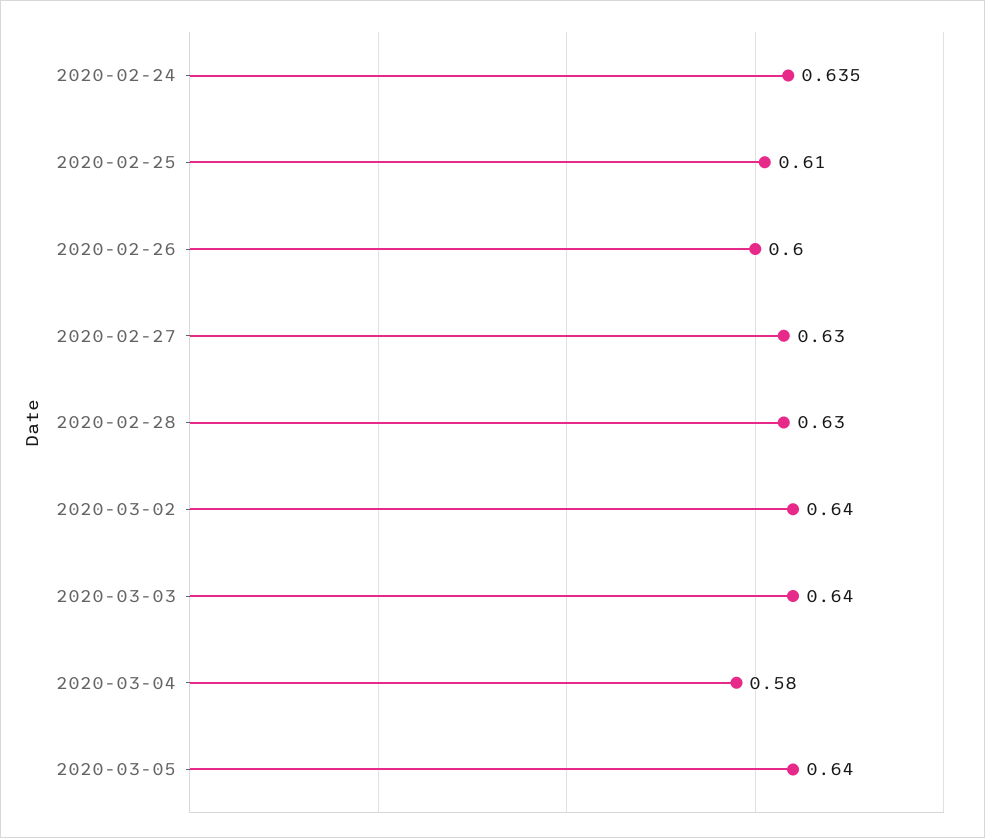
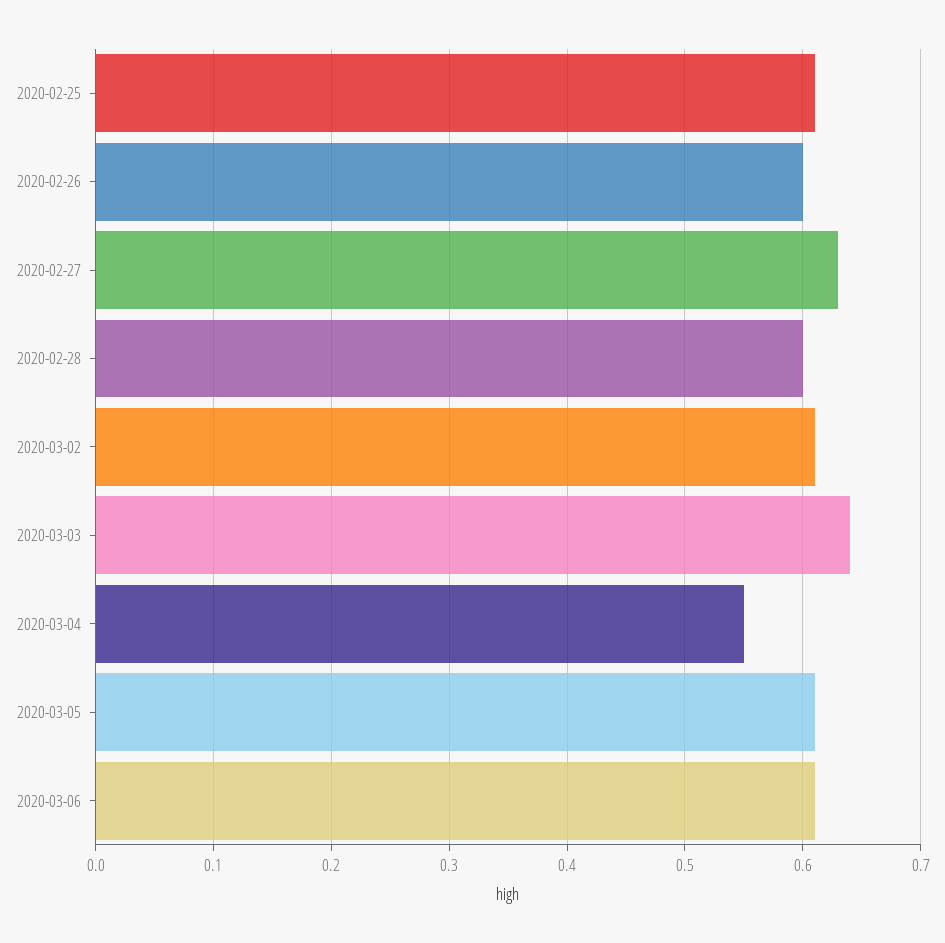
2020-02-24: 0.635 -> none
2020-02-28: 0.63 -> 0.6
2020-03-02: 0.64 -> 0.61
2020-03-04: 0.58 -> 0.55
2020-03-05: 0.64 -> 0.61
2020-03-06: none -> 0.61

